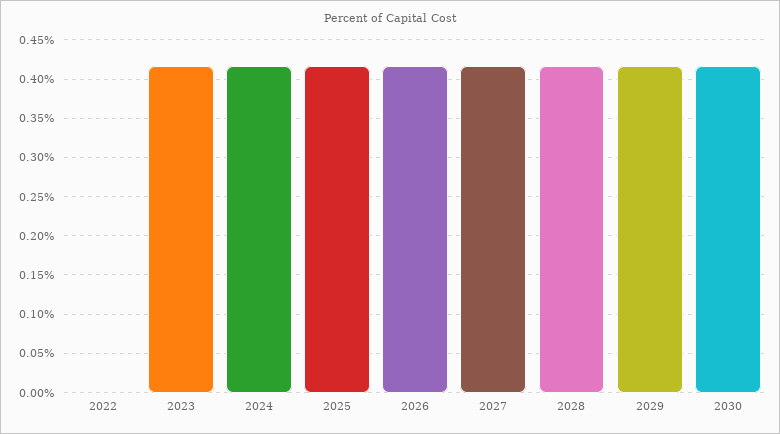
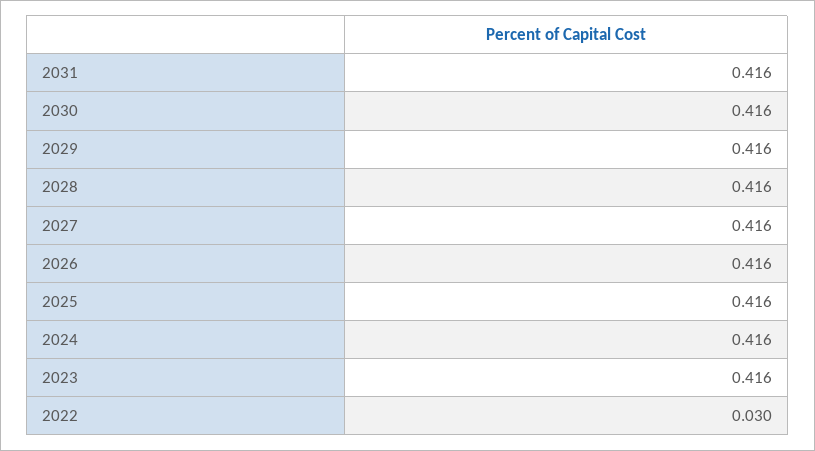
2022: 0 -> 0.03
2031: none -> 0.416

